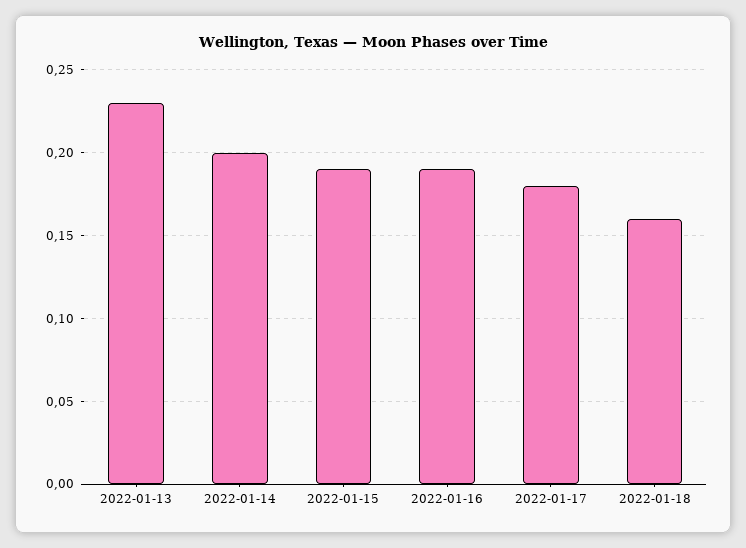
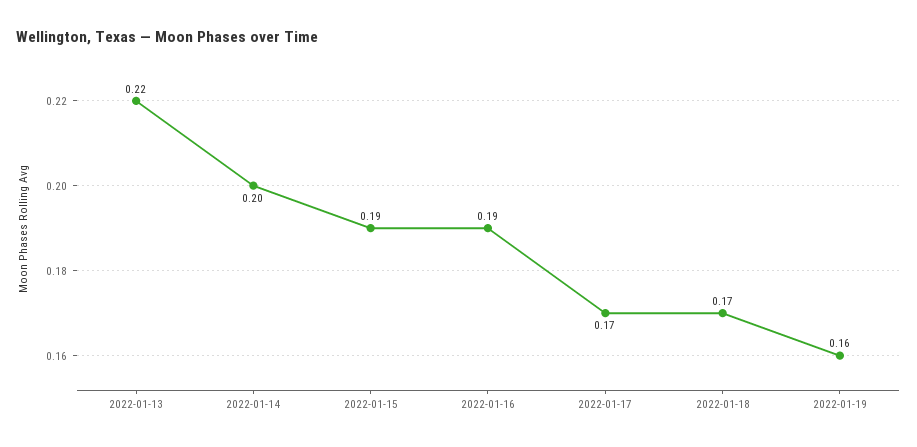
2022-01-13: 0.23 -> 0.22
2022-01-17: 0.18 -> 0.17
2022-01-18: 0.16 -> 0.17
2022-01-19: none -> 0.16

